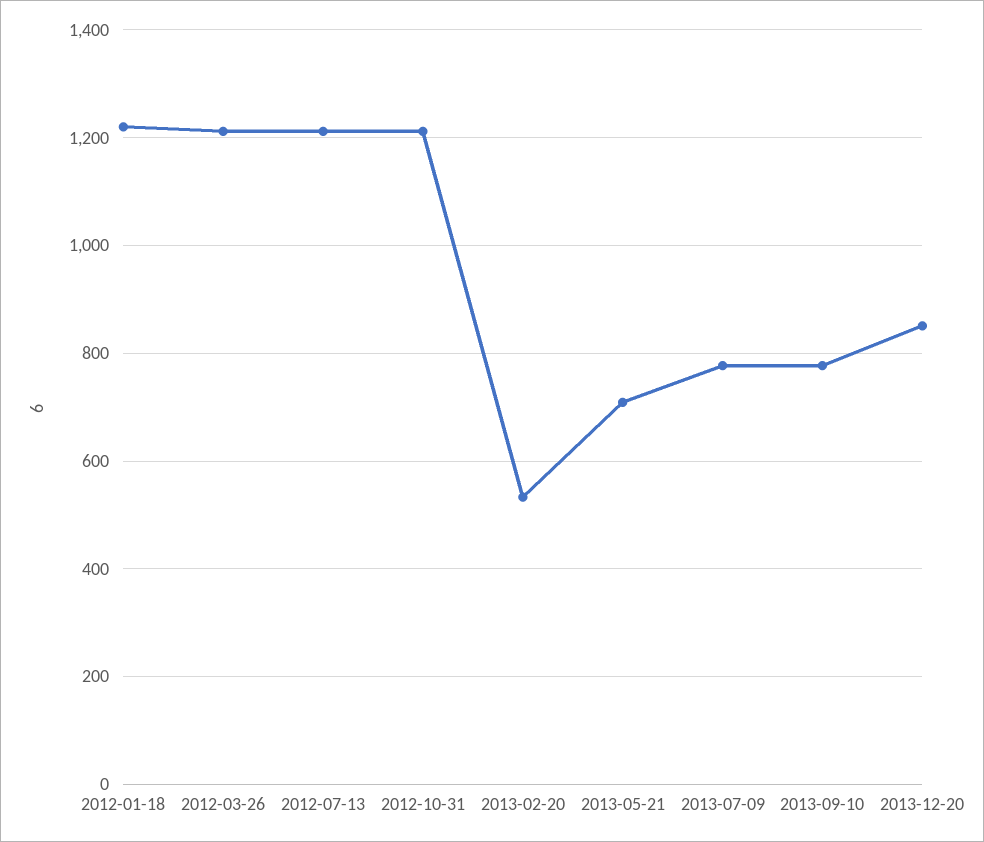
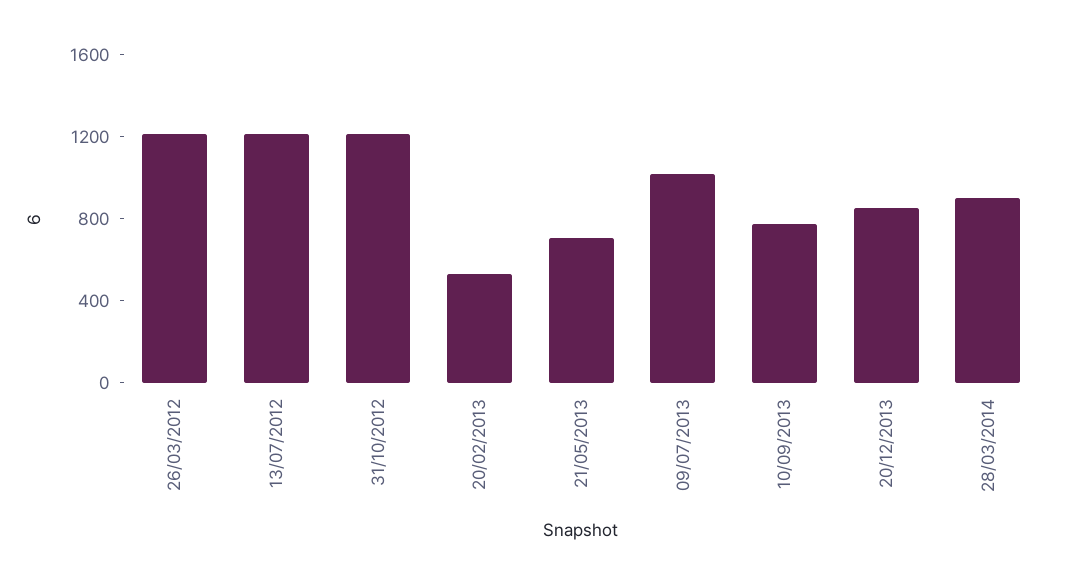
2012-01-18: 1220 -> none
2013-07-09: 780 -> 1000
28/03/2014: none -> 900

